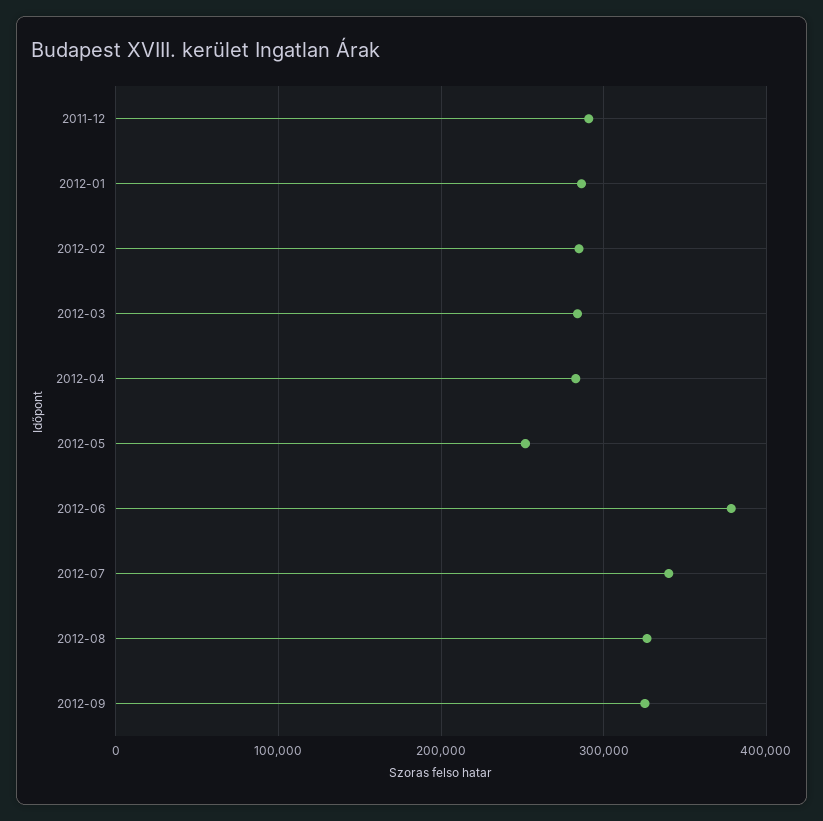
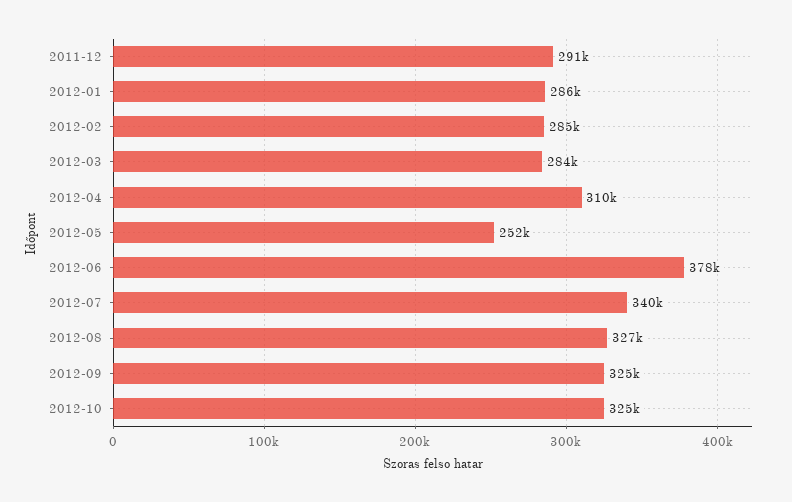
2012-04: 280000 -> 310000
2012-10: none -> 325000

